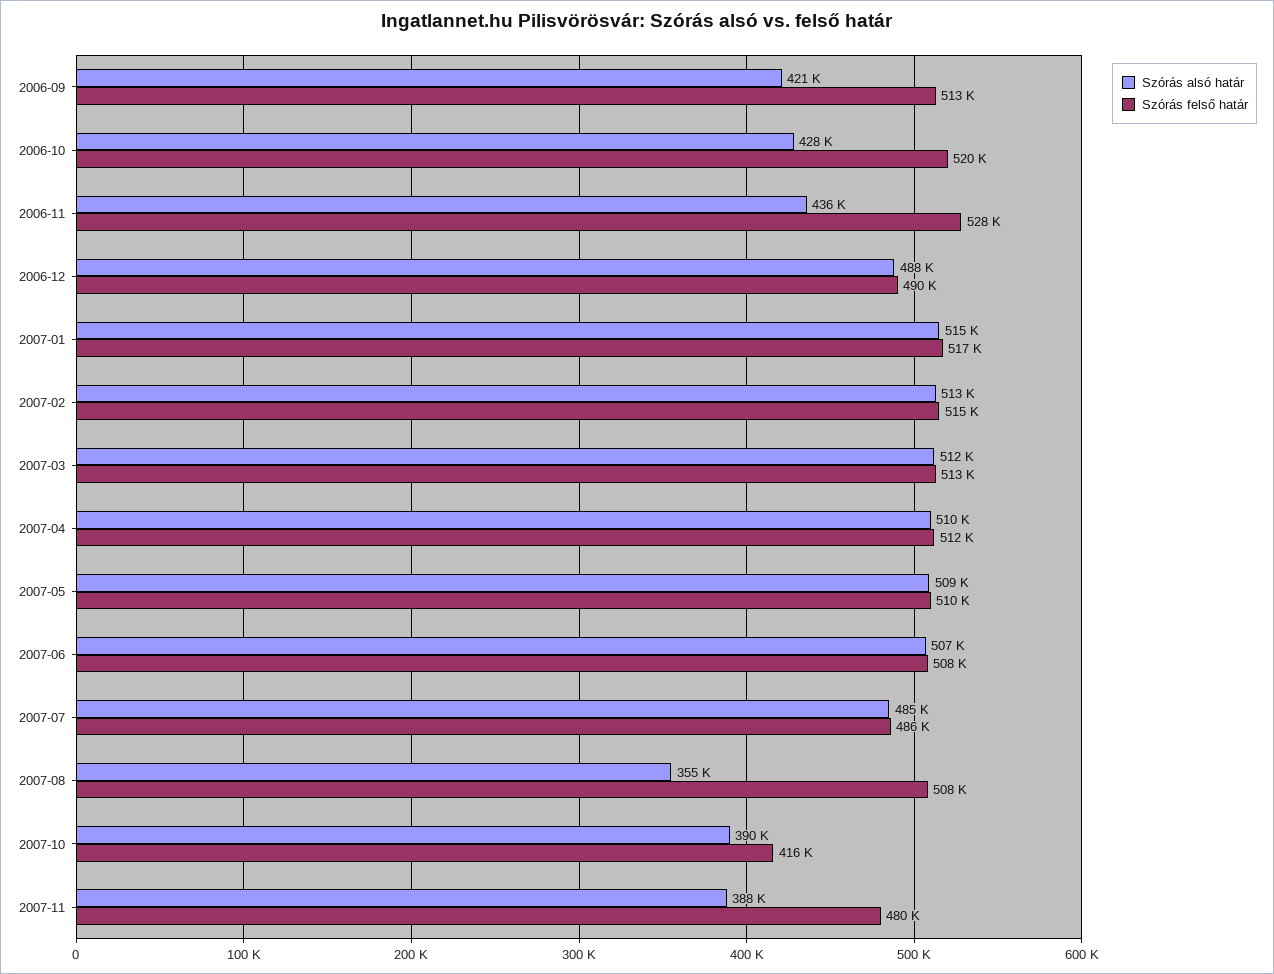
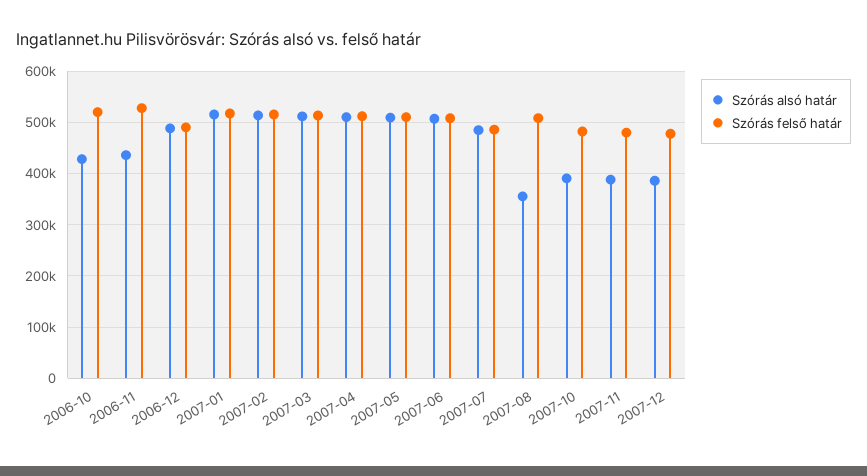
Szórás alsó határ, 2006-09: 421000 -> none
Szórás felső határ, 2006-09: 513000 -> none
Szórás felső határ, 2007-10: 416000 -> 480000
Szórás alsó határ, 2007-12: none -> 380000
Szórás felső határ, 2007-12: none -> 480000

